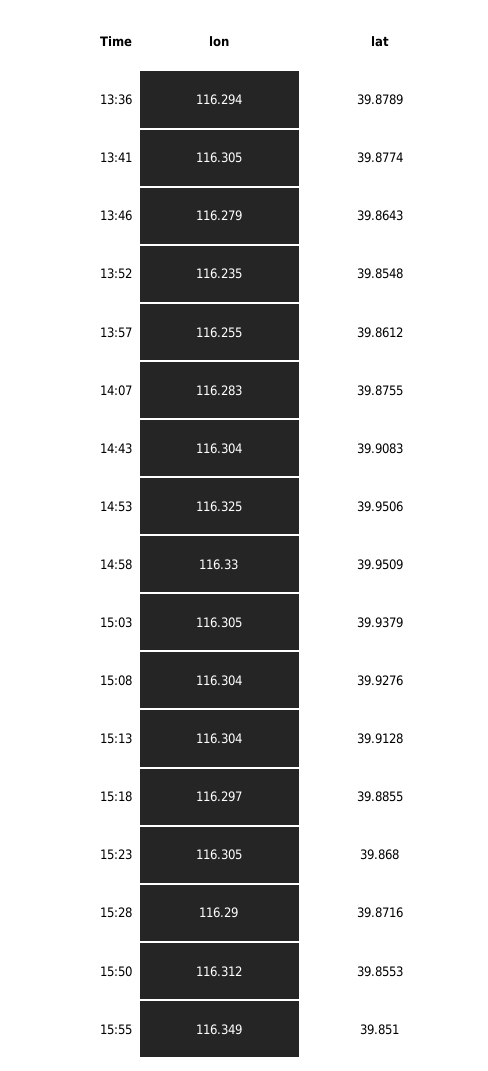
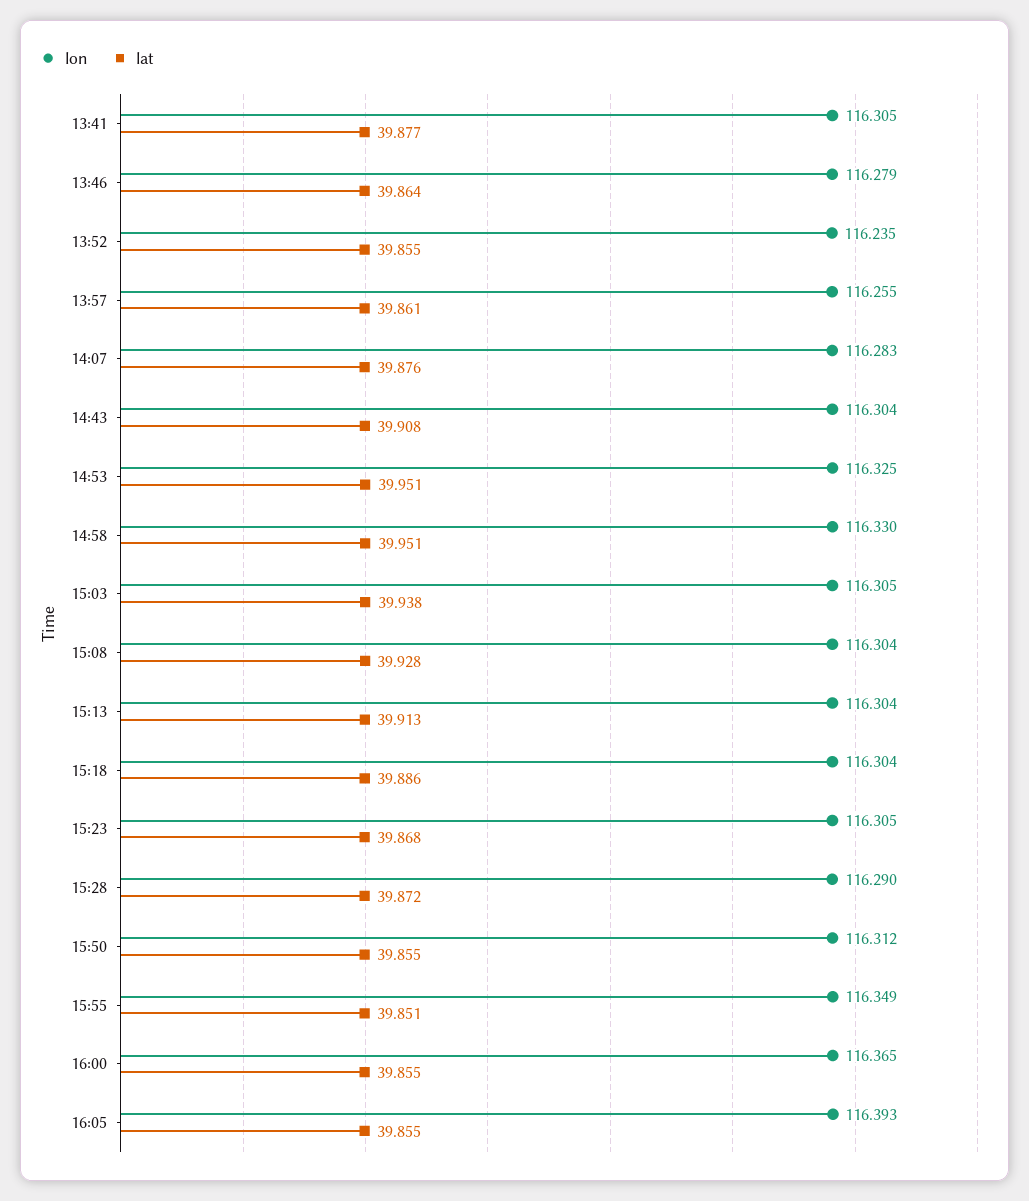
lon, 13:36: 116.294 -> none
lat, 13:36: 39.8789 -> none
lon, 15:18: 116.297 -> 116.304
lon, 16:00: none -> 116.365
lat, 16:00: none -> 39.855
lon, 16:05: none -> 116.393
lat, 16:05: none -> 39.855

